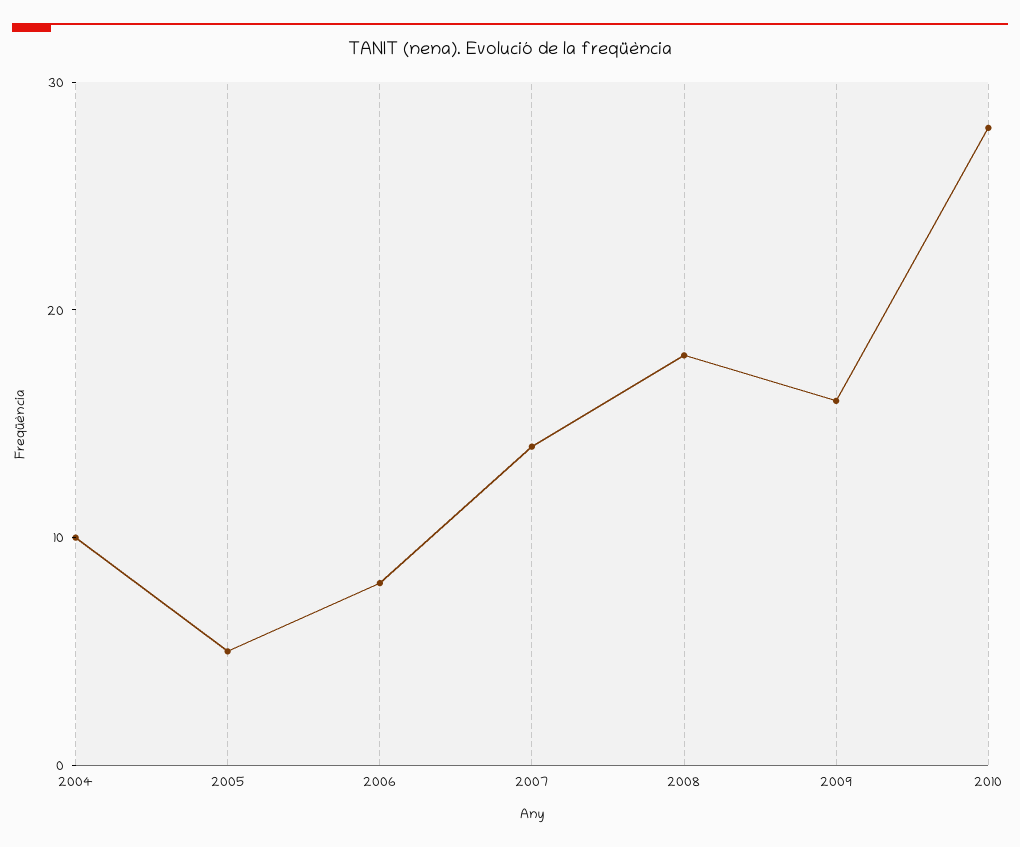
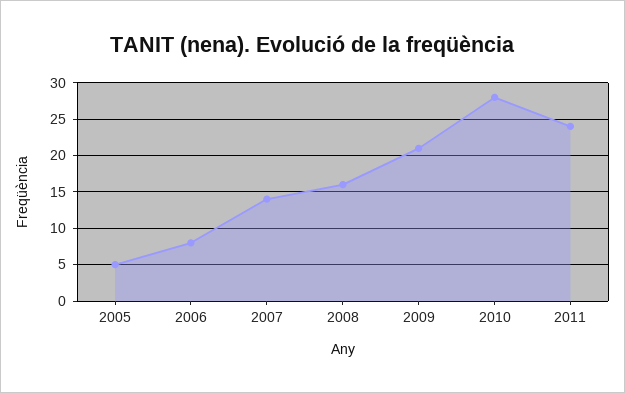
2004: 10 -> none
2008: 18 -> 16
2009: 16 -> 21
2011: none -> 24

